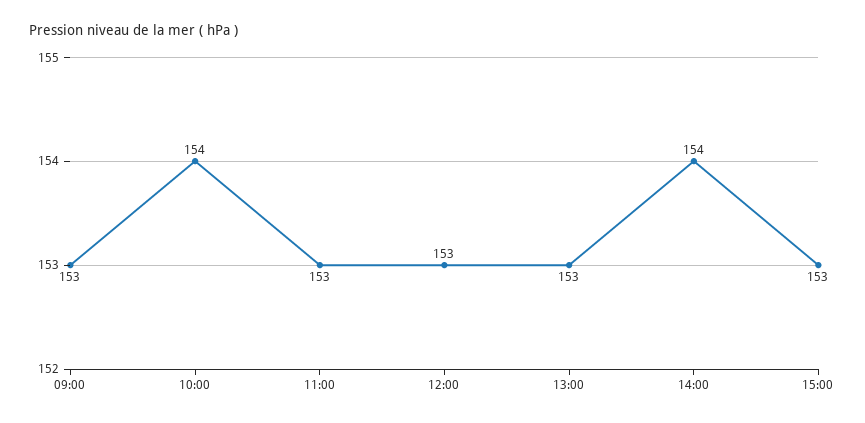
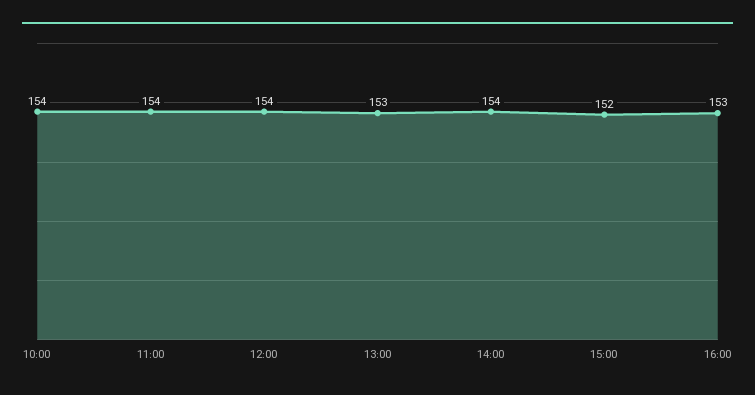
09:00: 153 -> none
11:00: 153 -> 154
12:00: 153 -> 154
15:00: 153 -> 152
16:00: none -> 153

